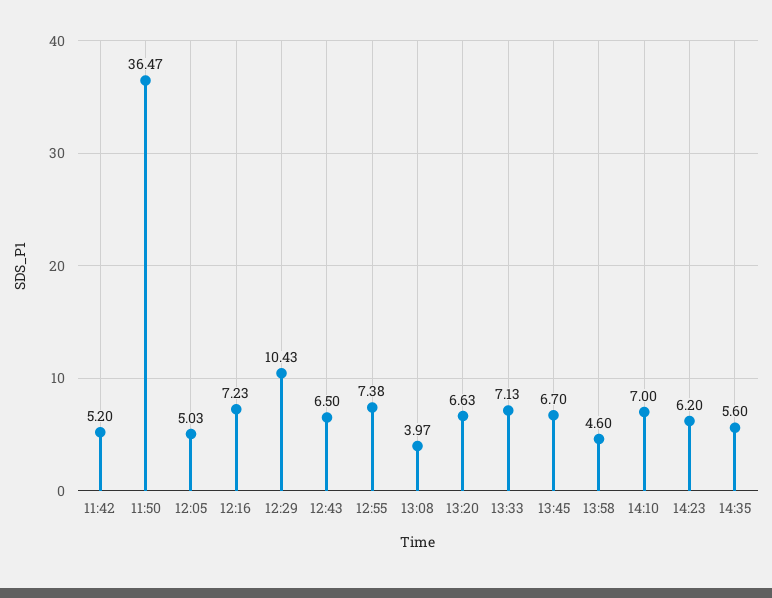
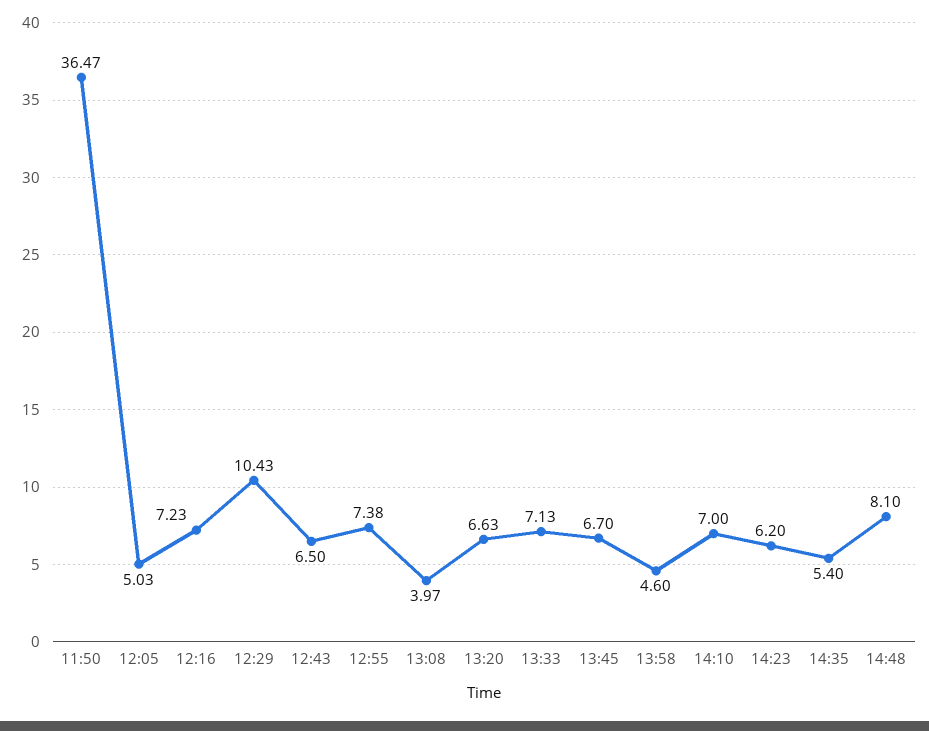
11:42: 5.2 -> none
14:35: 5.6 -> 5.4
14:48: none -> 8.1

